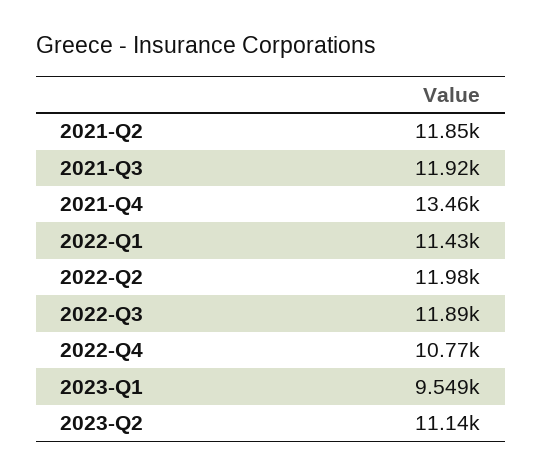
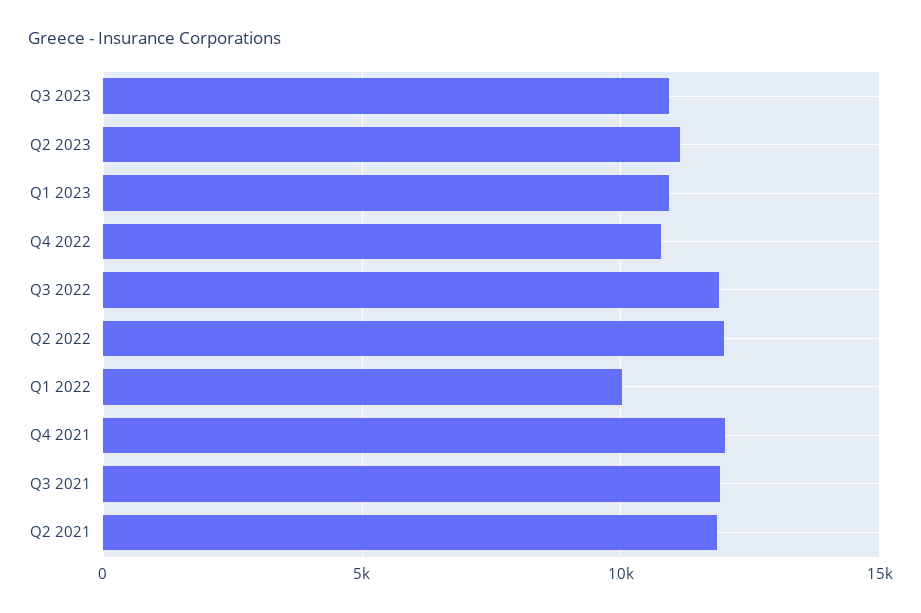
2021-Q4: 13460 -> 12000
2022-Q1: 11430 -> 10000
2023-Q1: 9549 -> 11000
Q3 2023: none -> 11000

